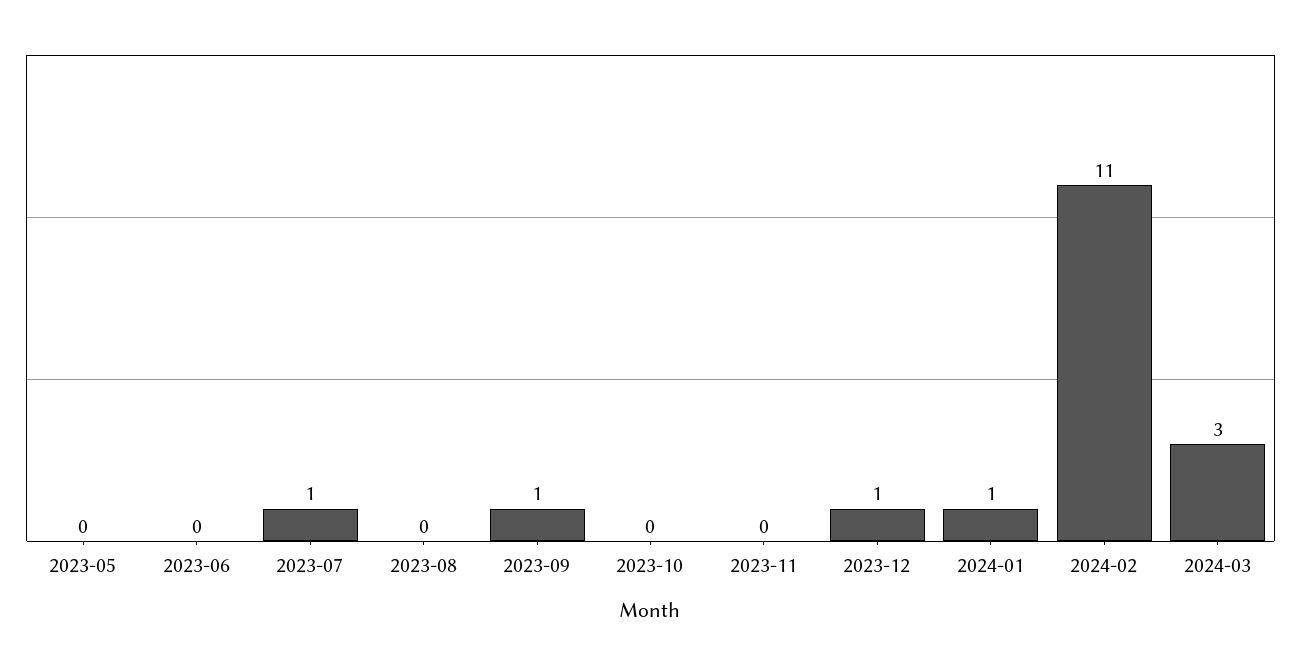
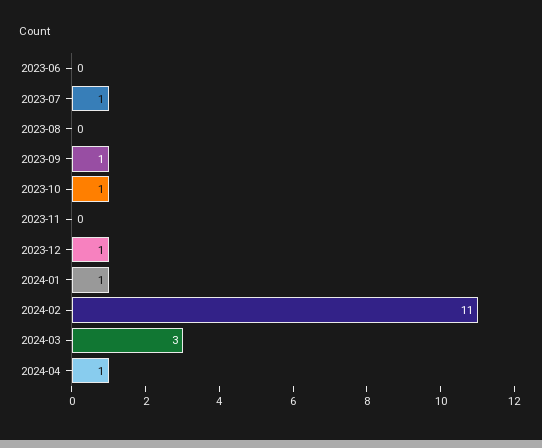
2023-05: 0 -> none
2023-10: 0 -> 1
2024-04: none -> 1

